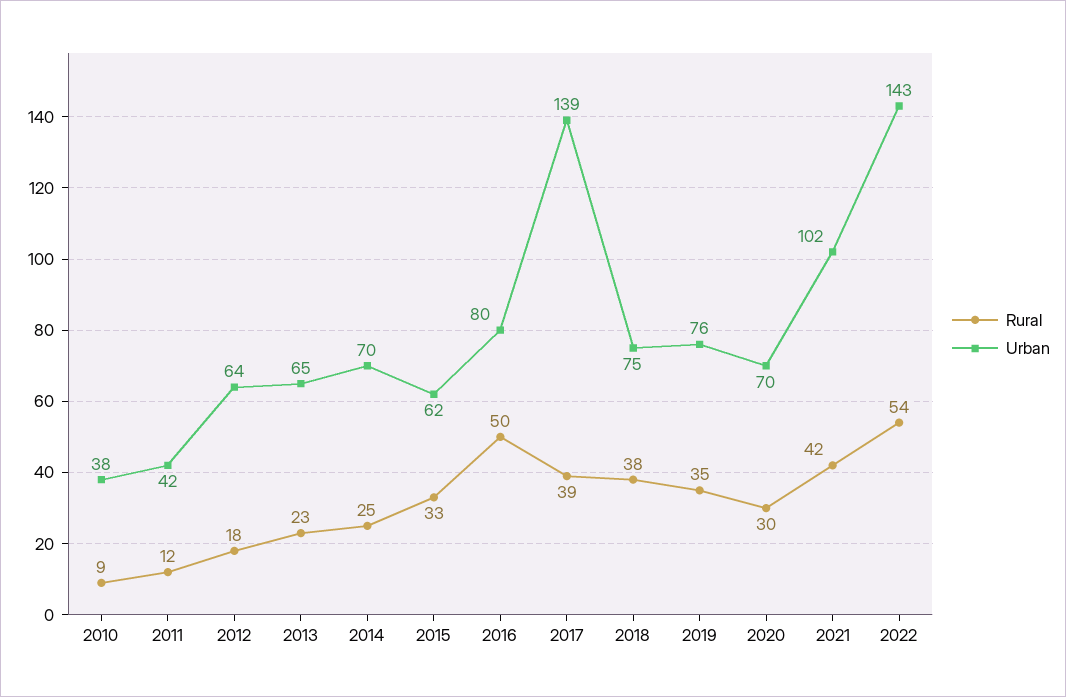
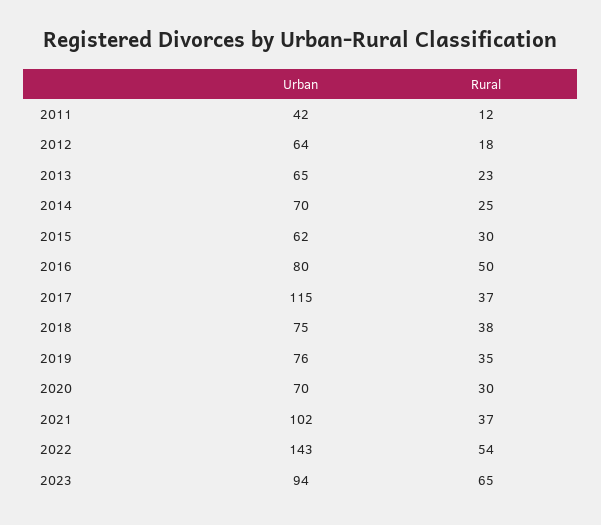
Rural, 2010: 9 -> none
Urban, 2010: 38 -> none
Rural, 2015: 33 -> 30
Rural, 2017: 39 -> 37
Urban, 2017: 139 -> 115
Rural, 2021: 42 -> 37
Urban, 2023: none -> 94
Rural, 2023: none -> 65

